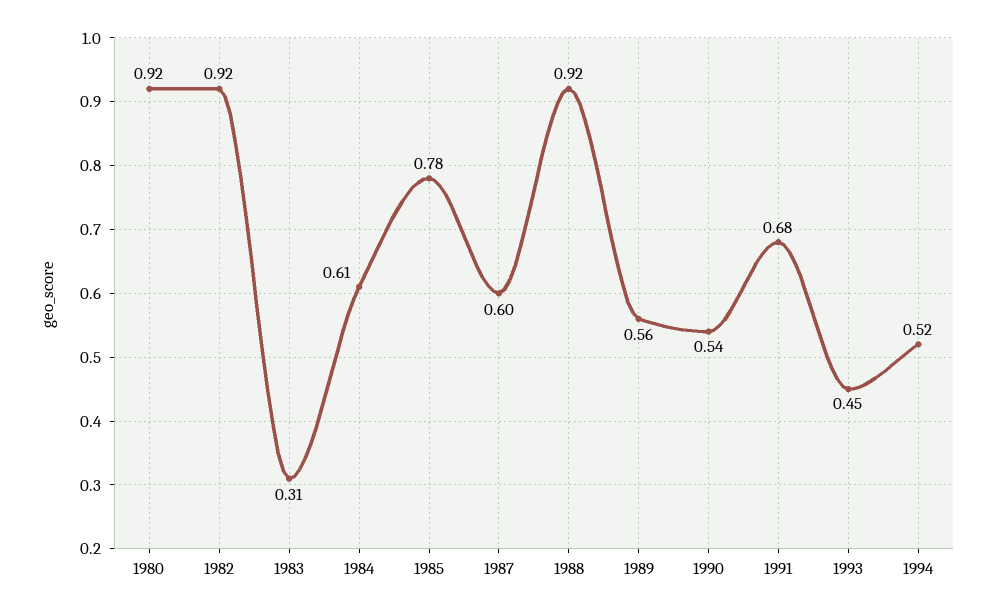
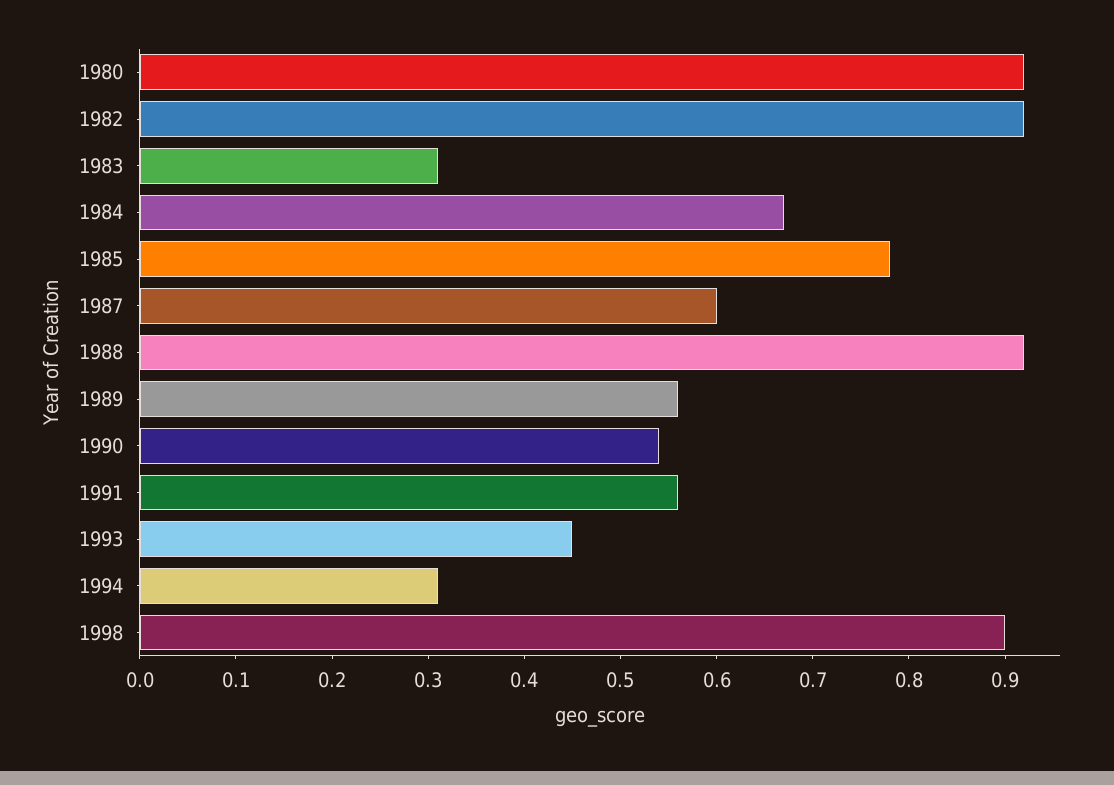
1984: 0.61 -> 0.67
1991: 0.68 -> 0.56
1994: 0.52 -> 0.31
1998: none -> 0.9

